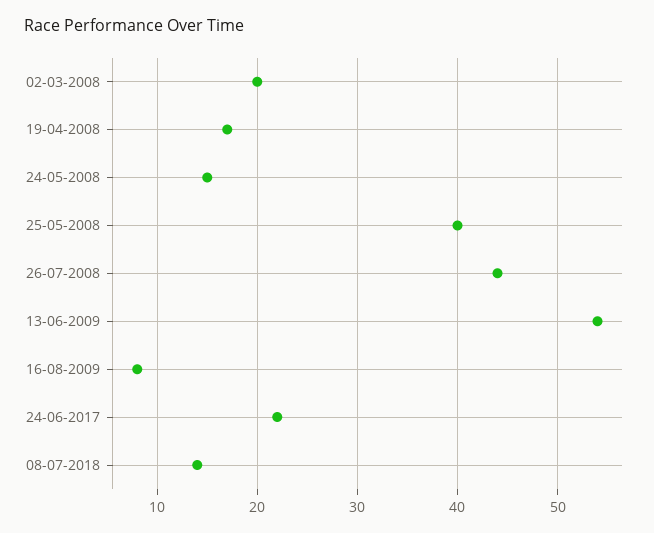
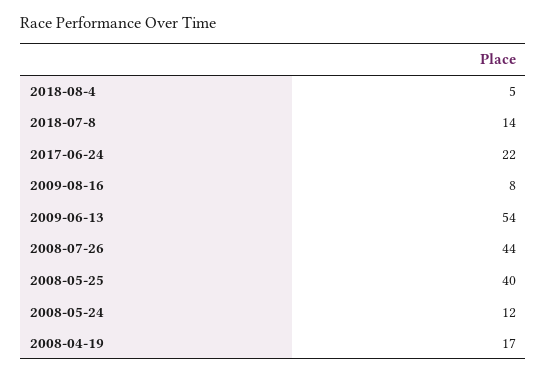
02-03-2008: 20 -> none
24-05-2008: 15 -> 12
2018-08-4: none -> 5

